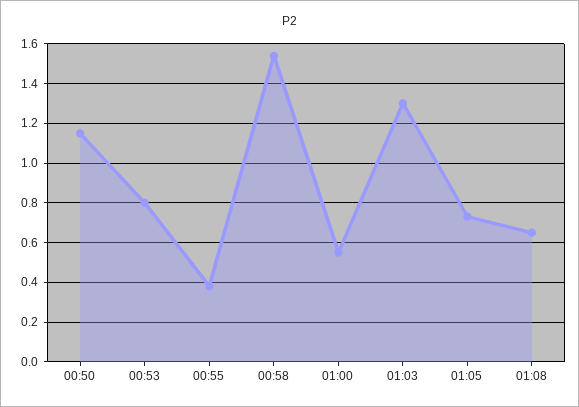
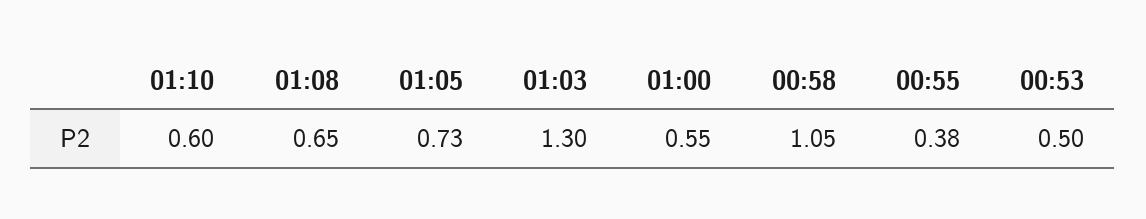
00:50: 1.15 -> none
00:53: 0.8 -> 0.5
00:58: 1.55 -> 1.05
01:10: none -> 0.6

